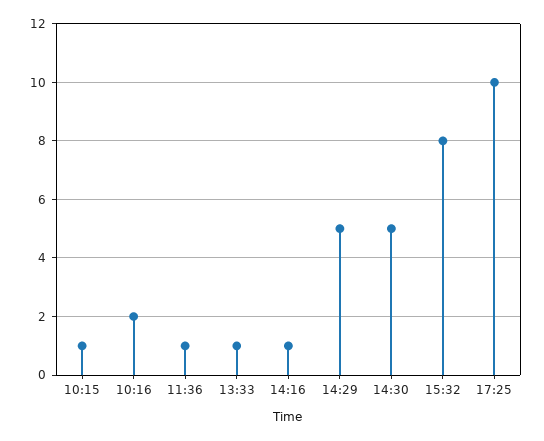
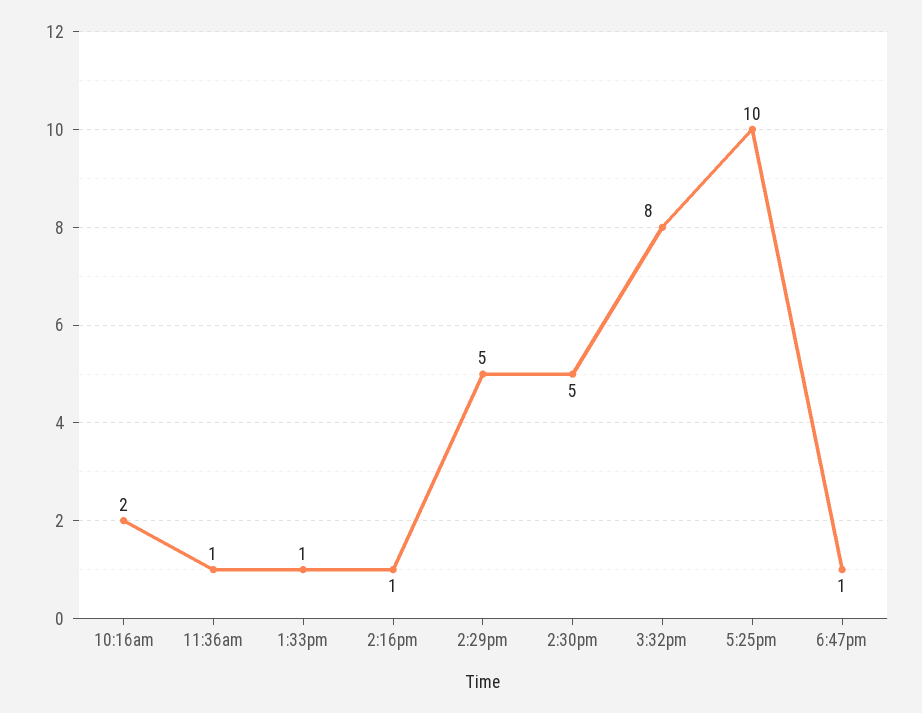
10:15: 1 -> none
6:47pm: none -> 1

